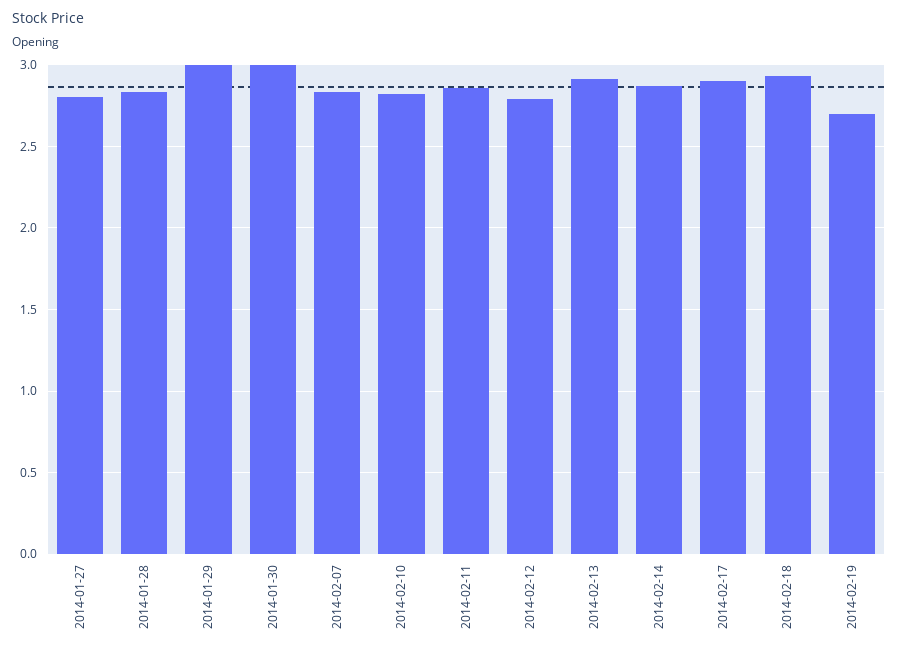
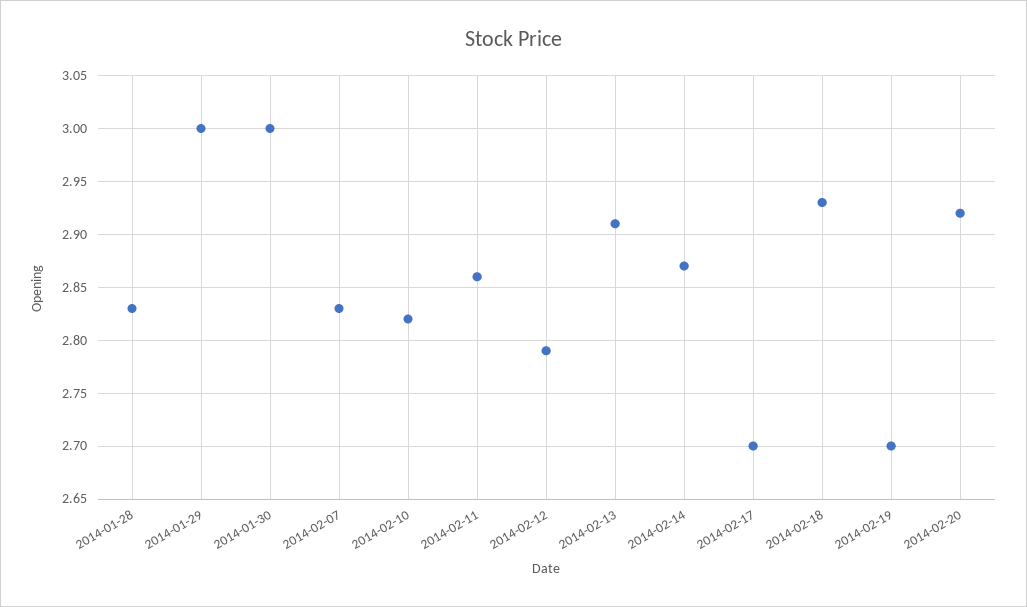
2014-01-27: 2.8 -> none
2014-02-17: 2.9 -> 2.7
2014-02-20: none -> 2.92

